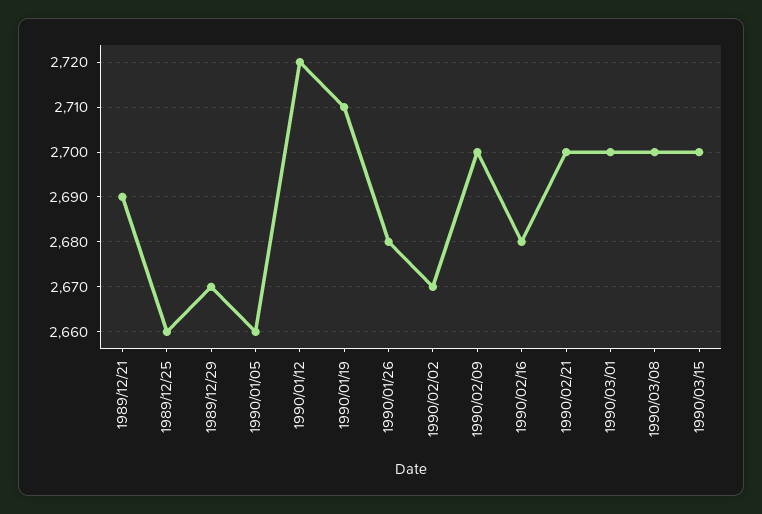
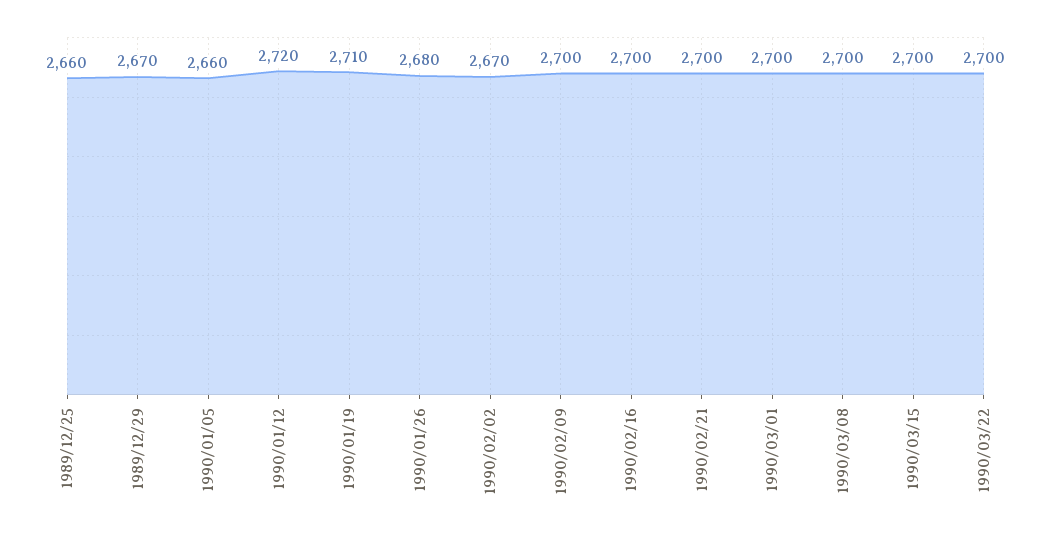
1989/12/21: 2690 -> none
1990/02/16: 2680 -> 2700
1990/03/22: none -> 2700

